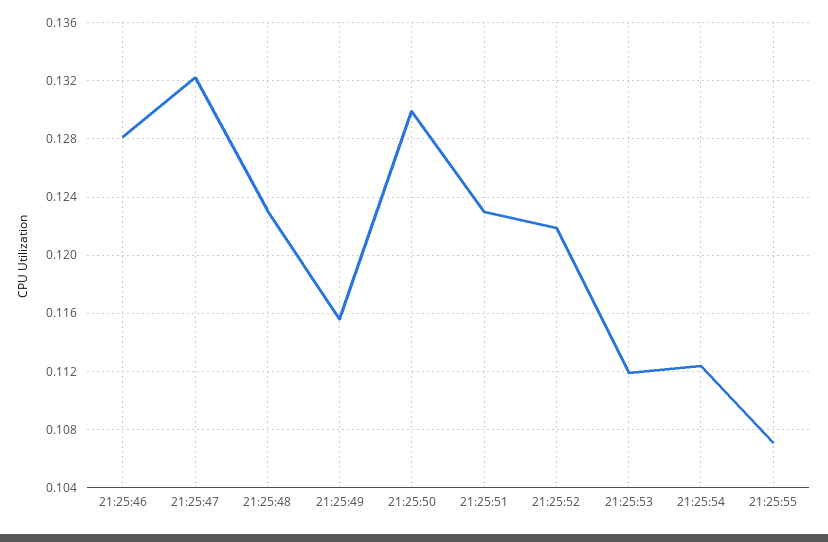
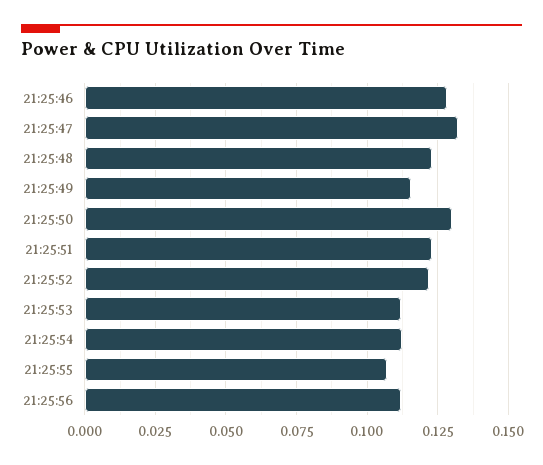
21:25:56: none -> 0.1125

